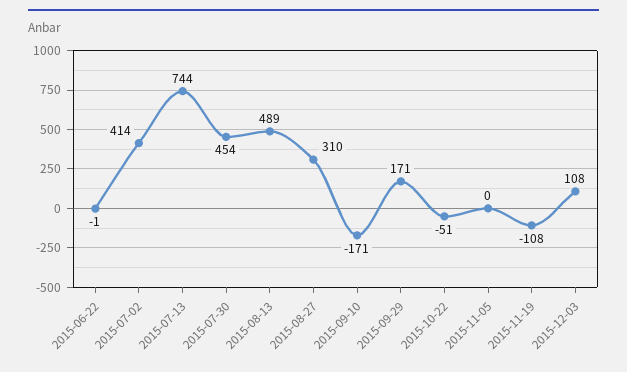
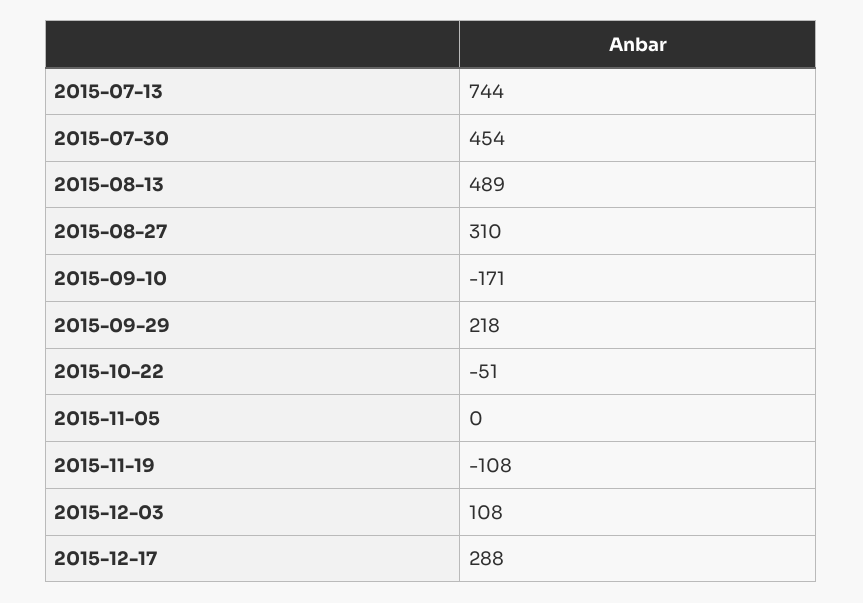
2015-06-22: -1 -> none
2015-07-02: 414 -> none
2015-09-29: 171 -> 218
2015-12-17: none -> 288

